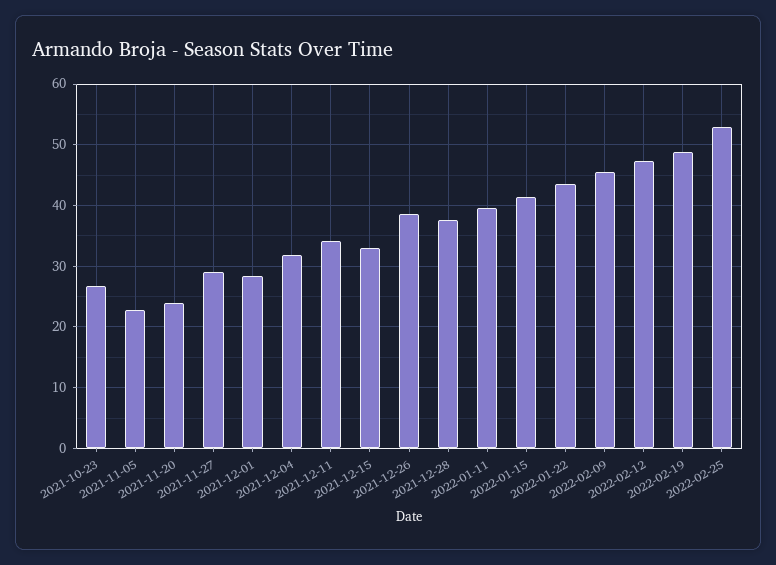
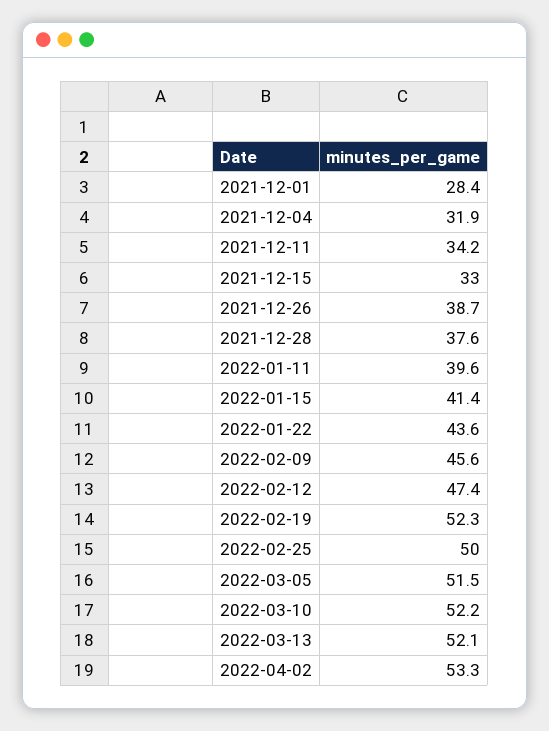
2021-10-23: 27 -> none
2021-11-05: 23 -> none
2021-11-20: 24 -> none
2021-11-27: 29 -> none
2022-02-19: 49 -> 52.3
2022-02-25: 53 -> 50
2022-03-05: none -> 51.5
2022-03-10: none -> 52.2
2022-03-13: none -> 52.1
2022-04-02: none -> 53.3

